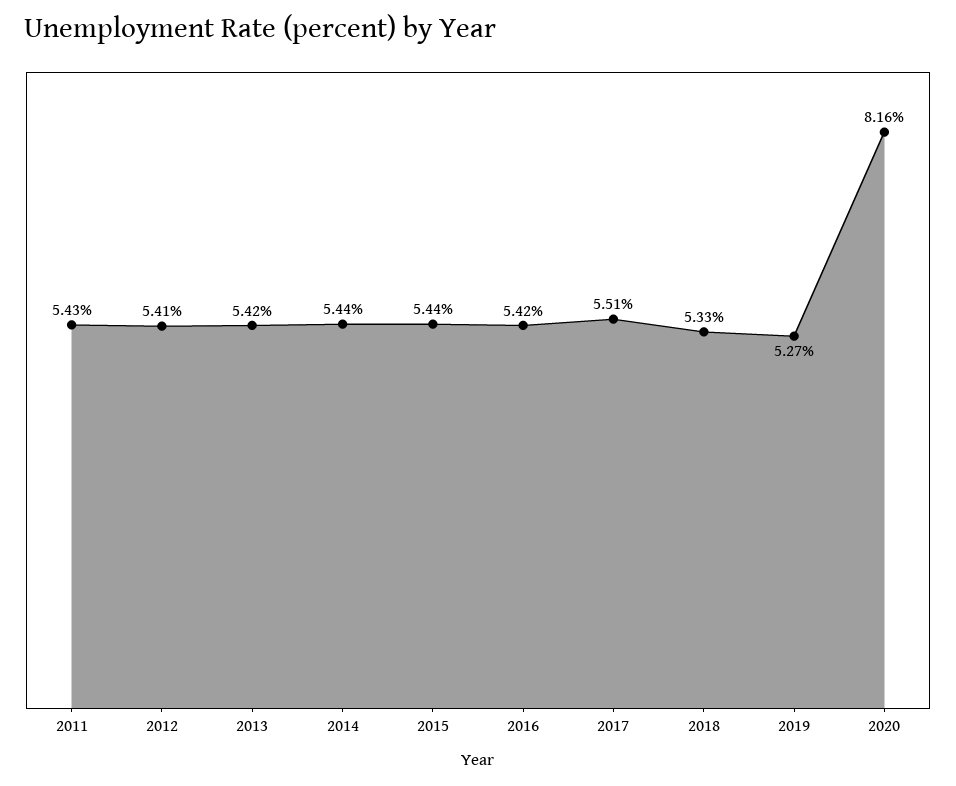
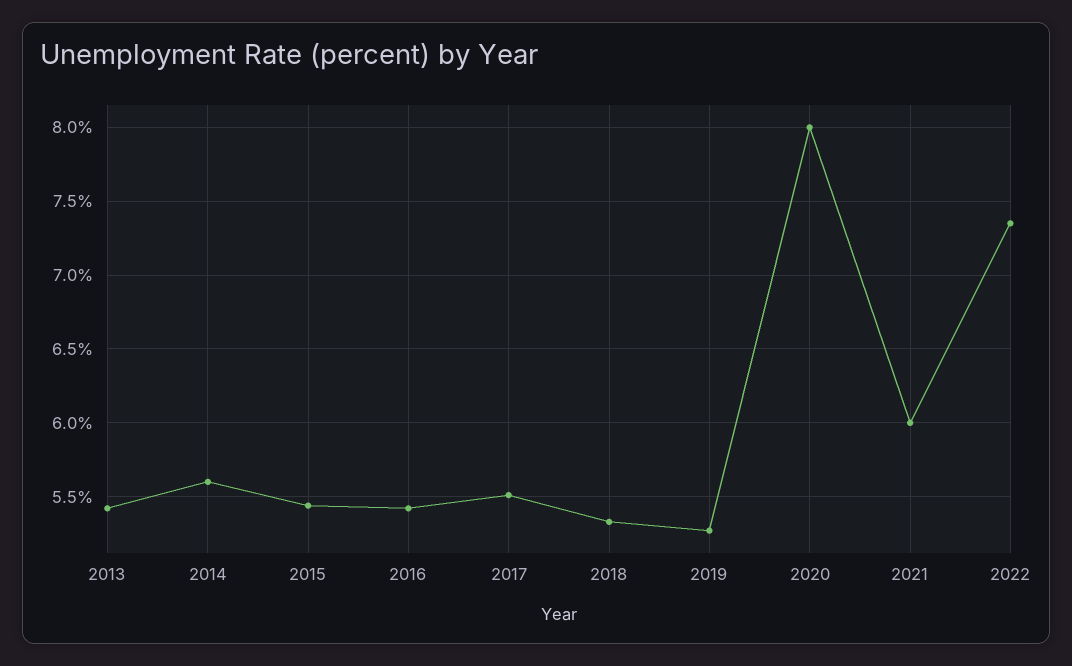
2011: 5.43 -> none
2012: 5.41 -> none
2014: 5.44 -> 5.6
2020: 8.16 -> 8
2021: none -> 6
2022: none -> 7.35

